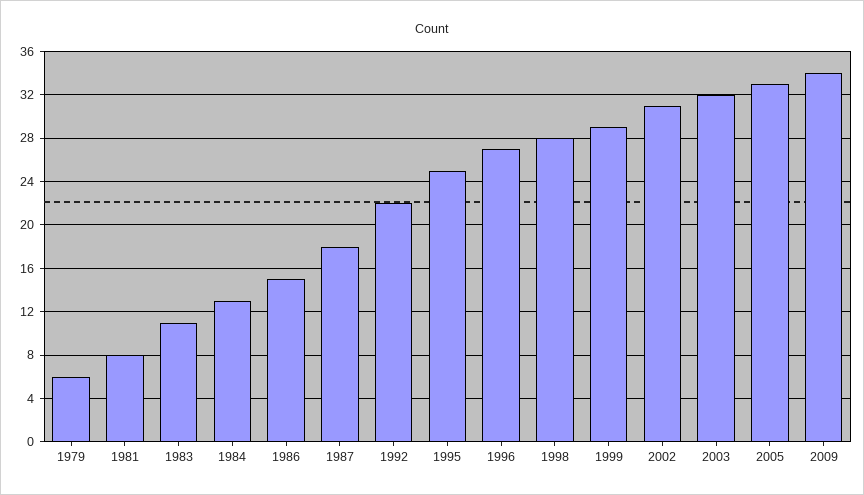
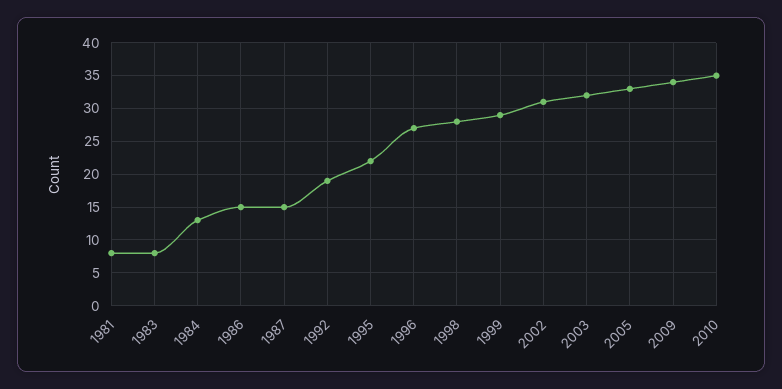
1979: 6 -> none
1983: 11 -> 8
1987: 18 -> 15
1992: 22 -> 19
1995: 25 -> 22
2010: none -> 35

